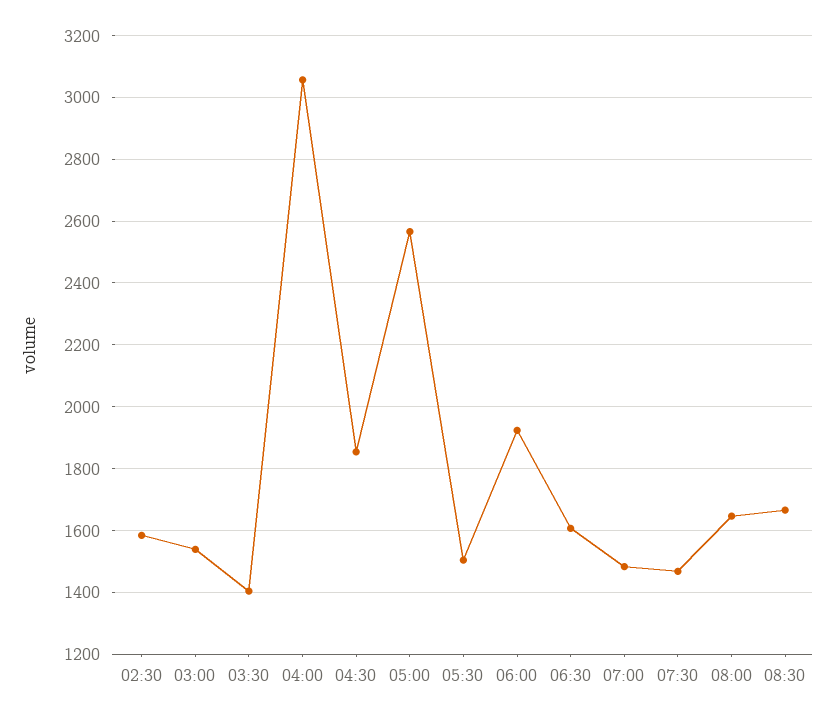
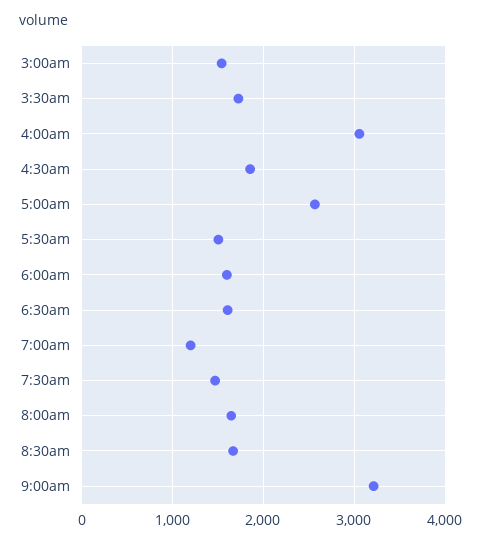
02:30: 1580 -> none
03:30: 1400 -> 1700
06:00: 1920 -> 1600
07:00: 1480 -> 1200
9:00am: none -> 3200

